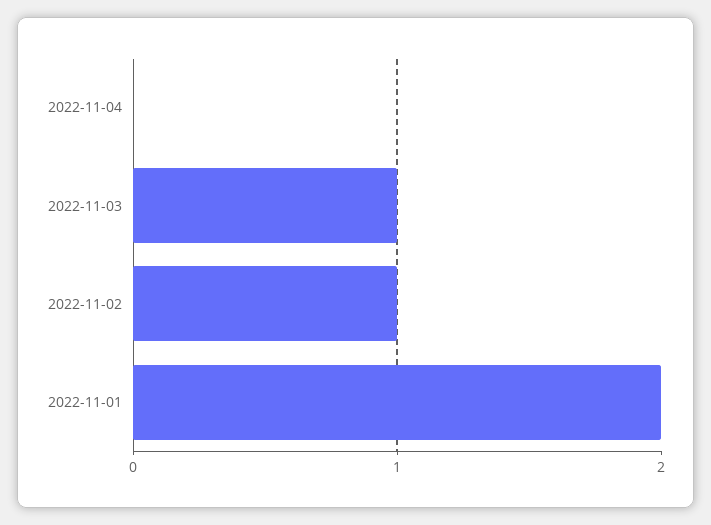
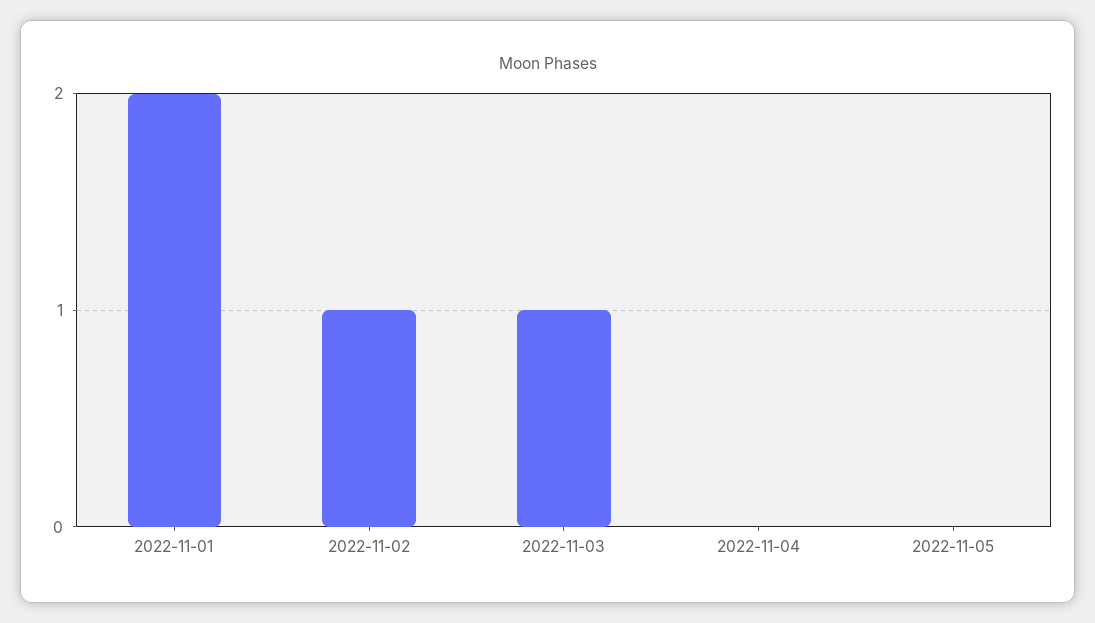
2022-11-05: none -> 0

